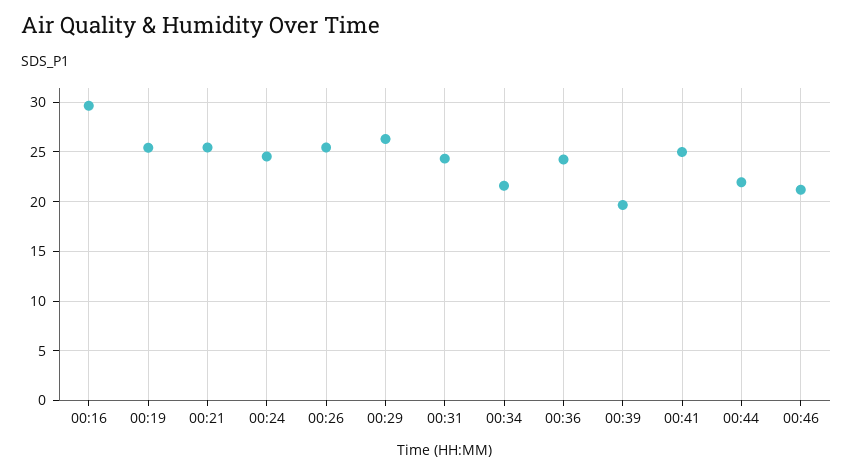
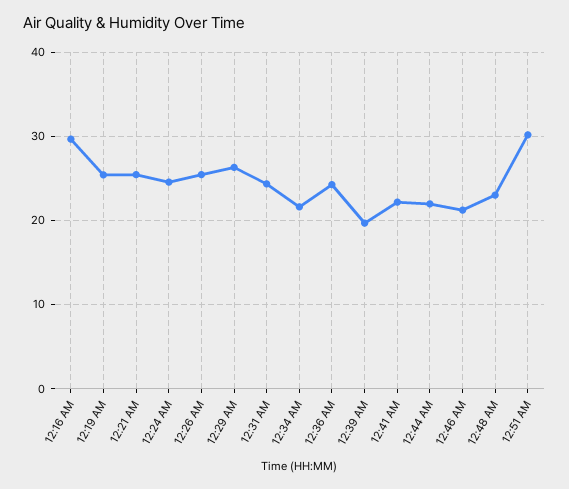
00:41: 25 -> 22
12:48 AM: none -> 23
12:51 AM: none -> 30

